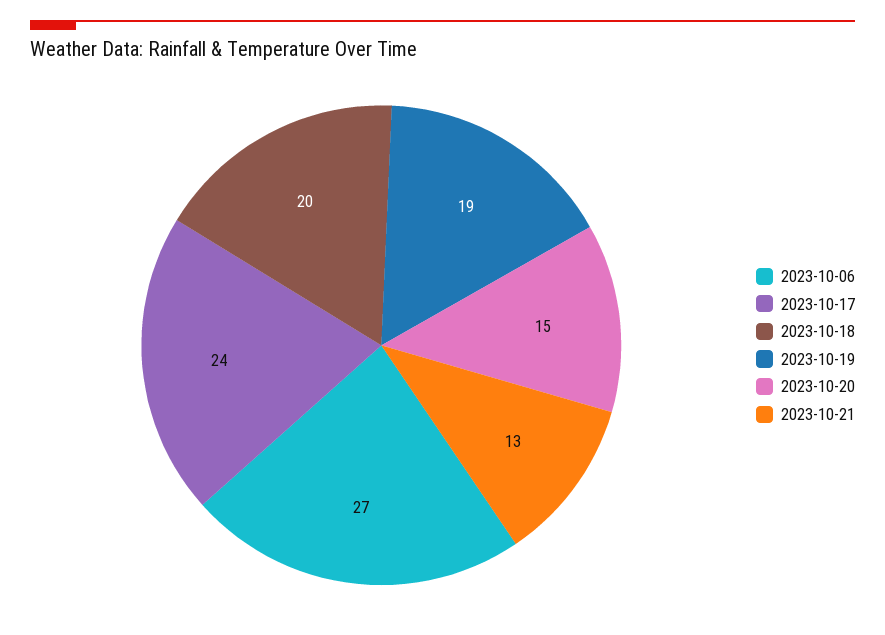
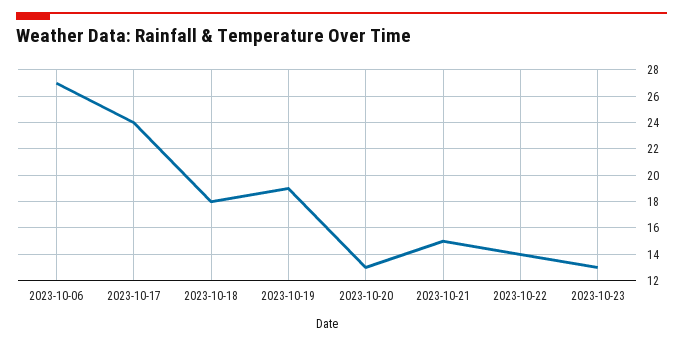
2023-10-18: 20 -> 18
2023-10-20: 15 -> 13
2023-10-21: 13 -> 15
2023-10-22: none -> 14
2023-10-23: none -> 13

